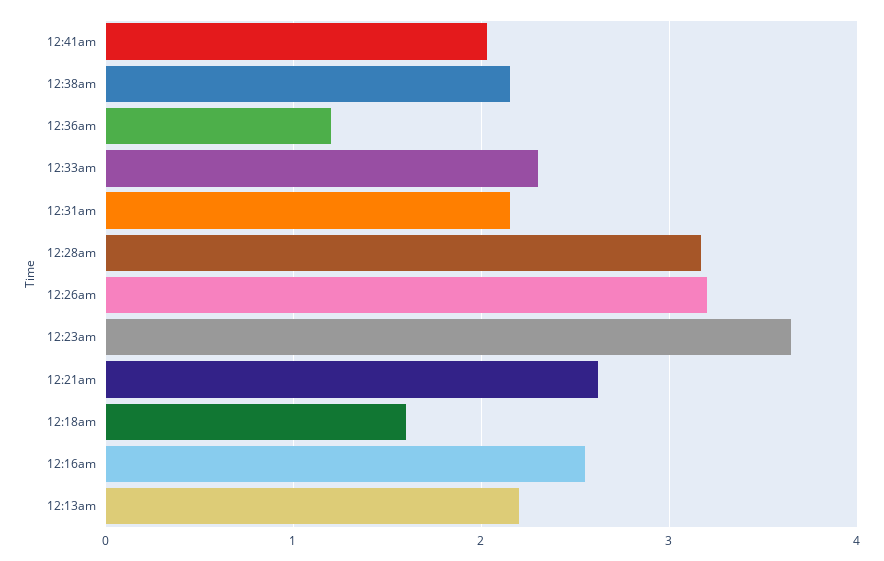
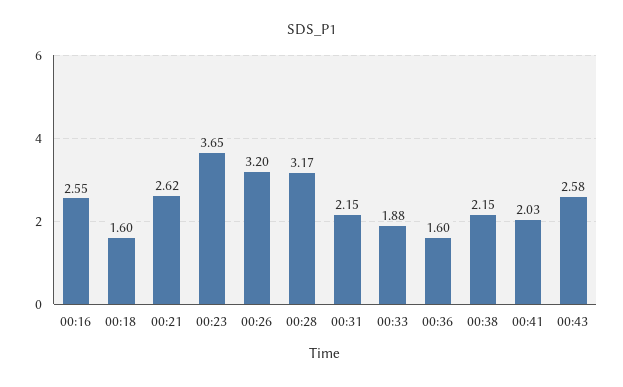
12:36am: 1.2 -> 1.6
12:33am: 2.3 -> 1.88
12:13am: 2.2 -> none
00:43: none -> 2.58

